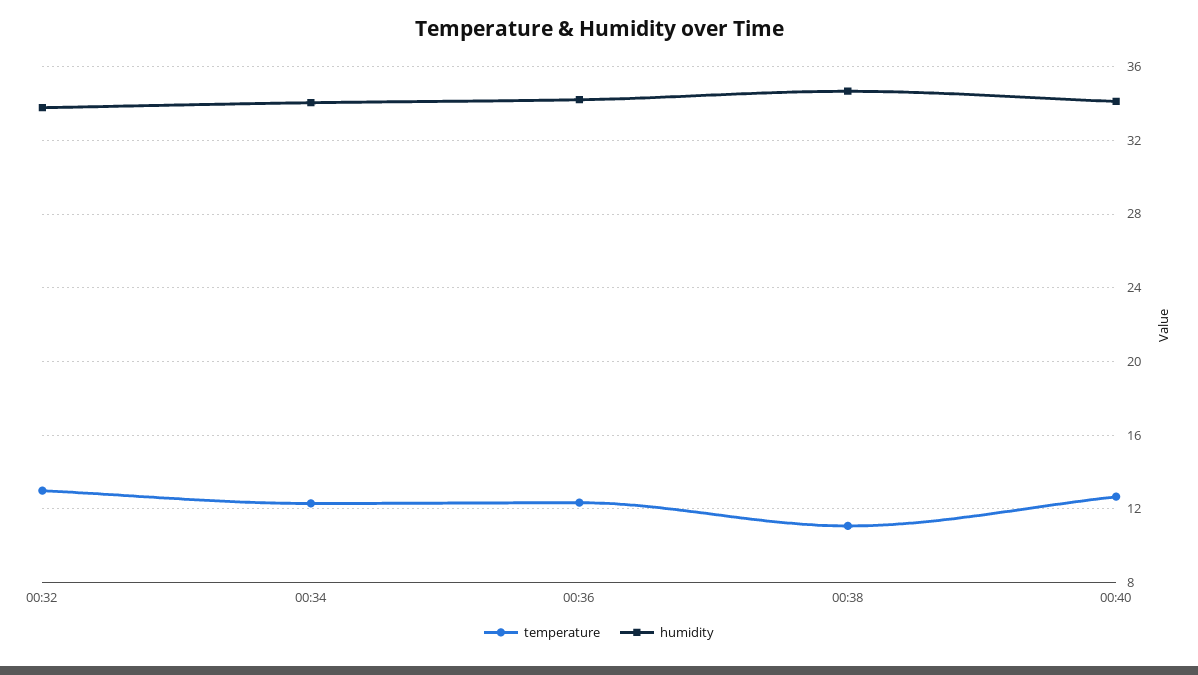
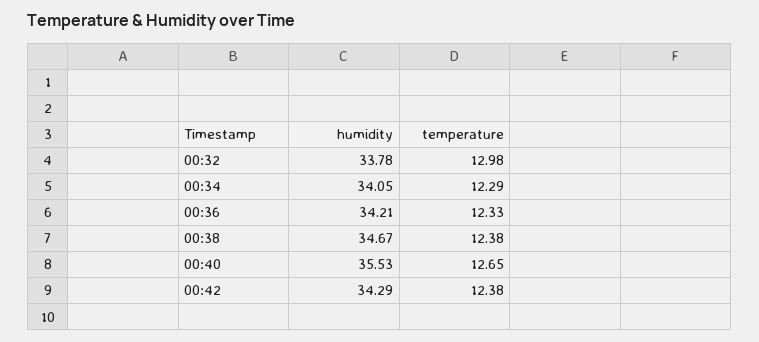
temperature, 00:38: 11 -> 12.38
humidity, 00:40: 34 -> 35.53
humidity, 00:42: none -> 34.29
temperature, 00:42: none -> 12.38

